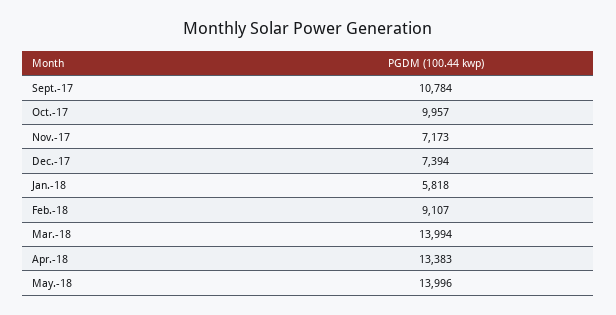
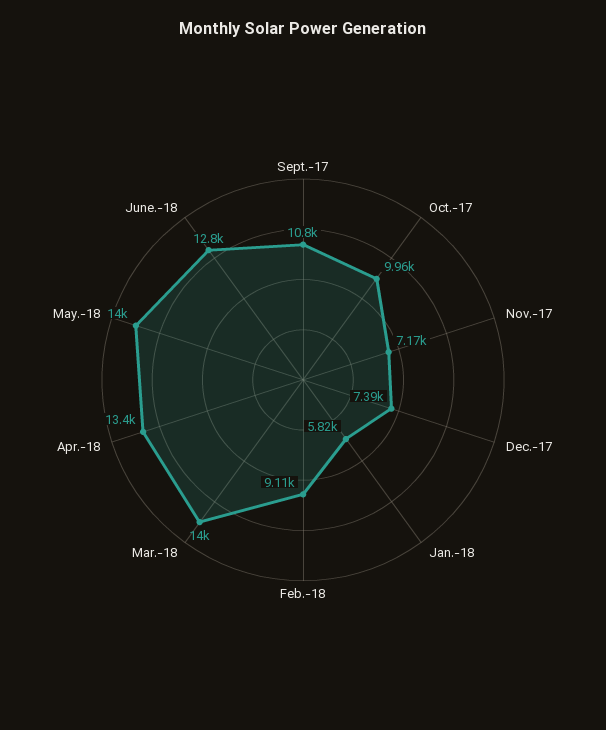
June.-18: none -> 12800

